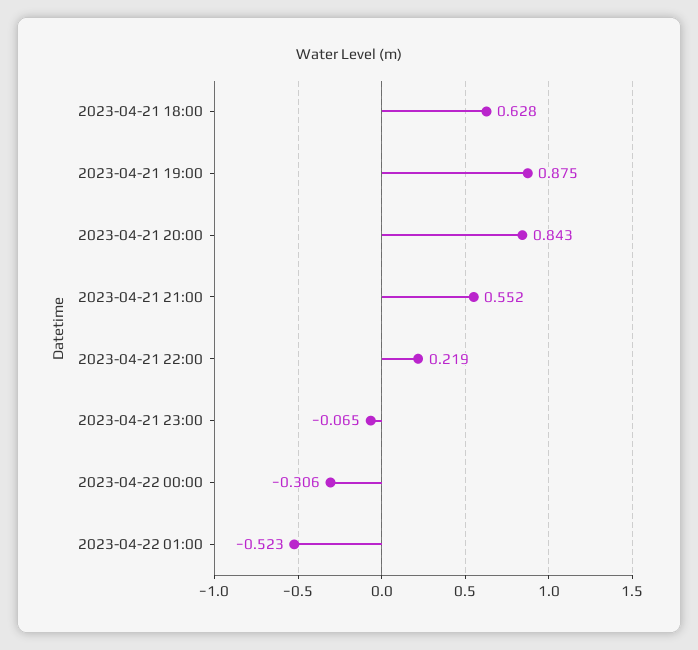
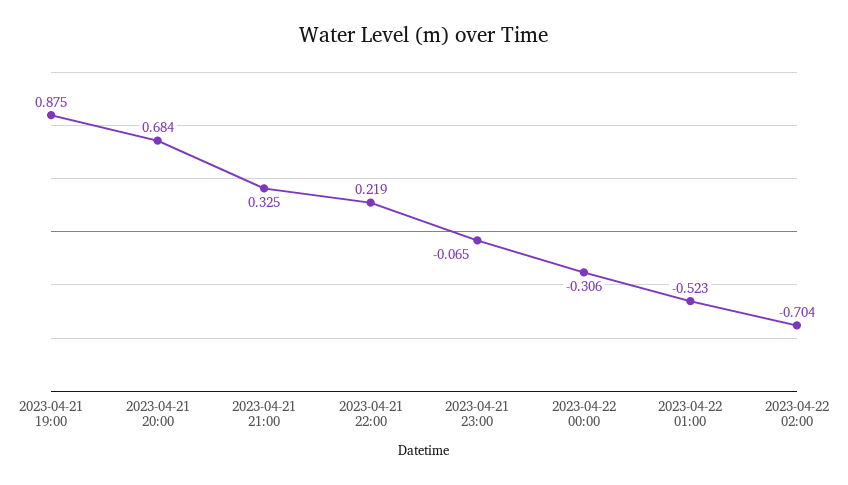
2023-04-21 18:00: 0.628 -> none
2023-04-21 20:00: 0.843 -> 0.684
2023-04-21 21:00: 0.552 -> 0.325
2023-04-22 02:00: none -> -0.704

